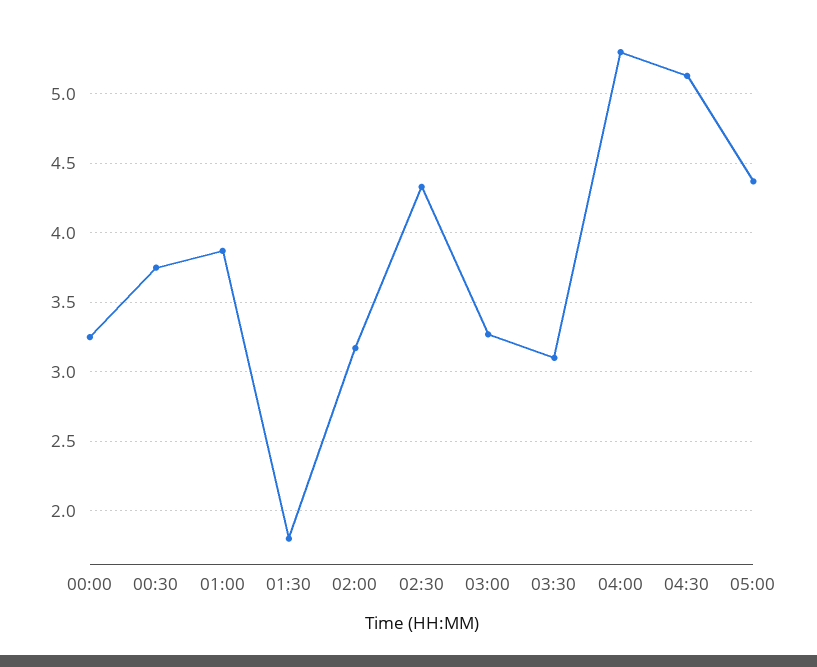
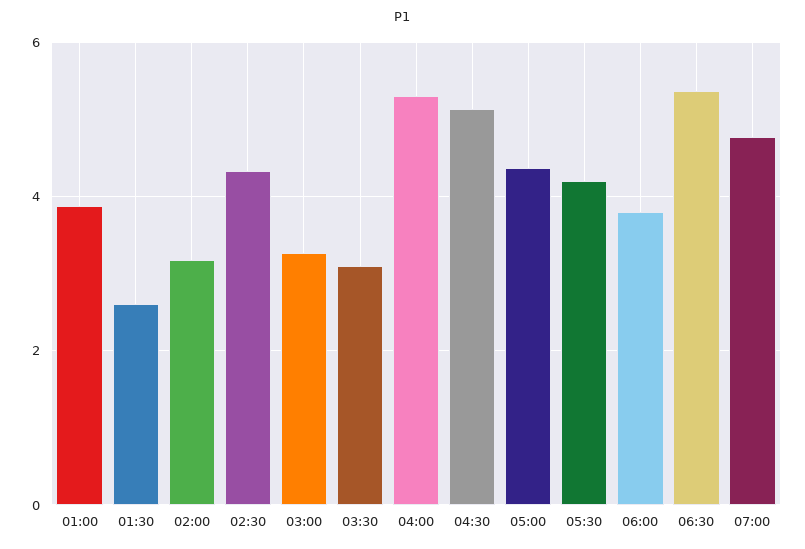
00:00: 3.25 -> none
00:30: 3.75 -> none
01:30: 1.8 -> 2.6
05:30: none -> 4.2
06:00: none -> 3.8
06:30: none -> 5.4
07:00: none -> 4.8

